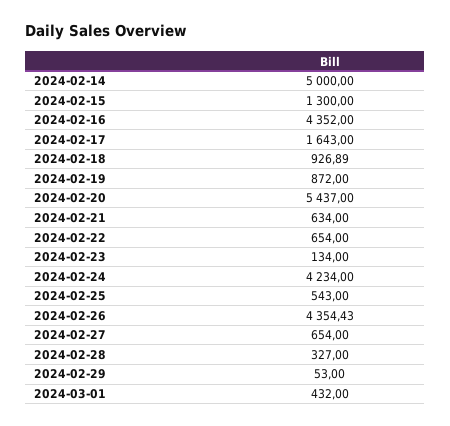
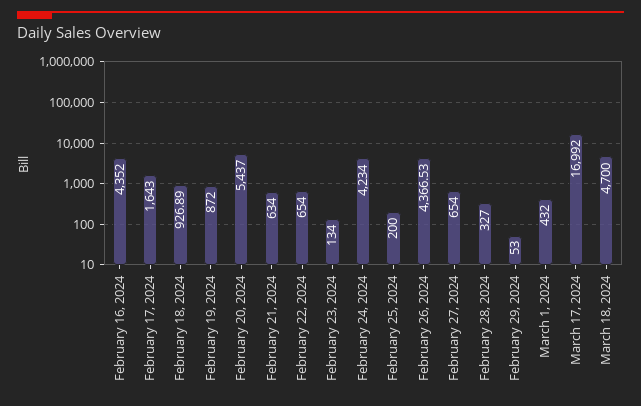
2024-02-14: 5000 -> none
2024-02-15: 1300 -> none
2024-02-25: 543 -> 200
2024-02-26: 4354.43 -> 4366.53
March 17, 2024: none -> 16992
March 18, 2024: none -> 4700

